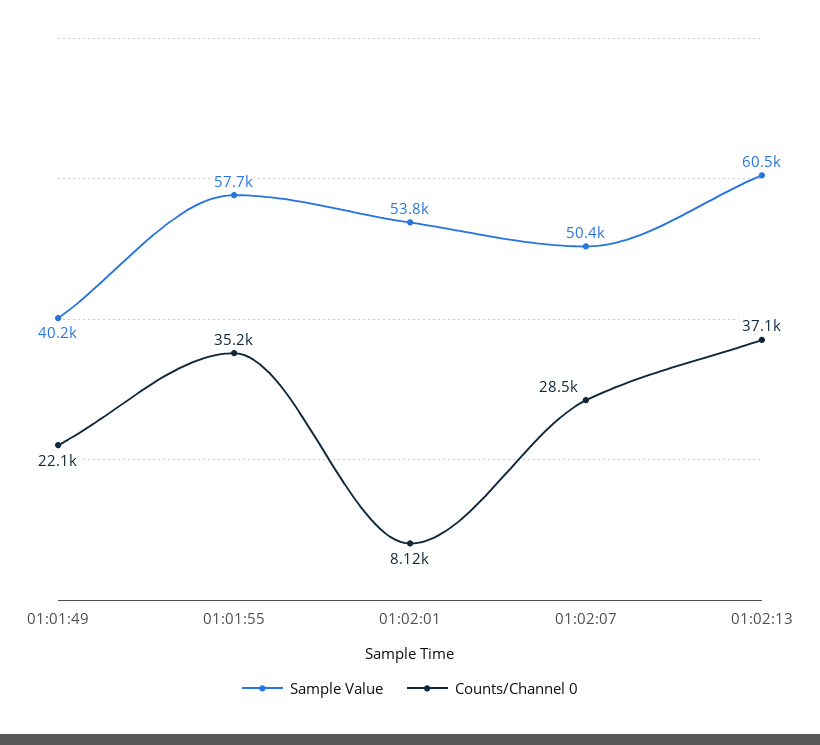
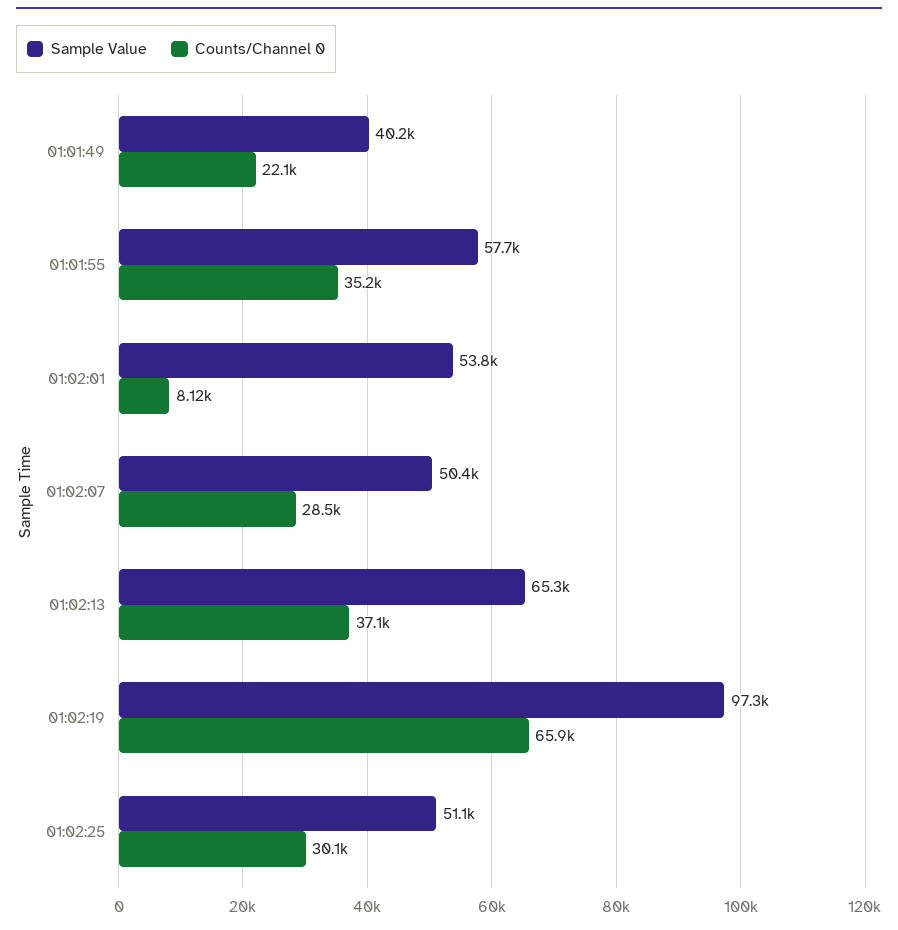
Sample Value, 01:02:13: 60500 -> 65300
Sample Value, 01:02:19: none -> 97300
Counts/Channel 0, 01:02:19: none -> 65900
Sample Value, 01:02:25: none -> 51100
Counts/Channel 0, 01:02:25: none -> 30100

